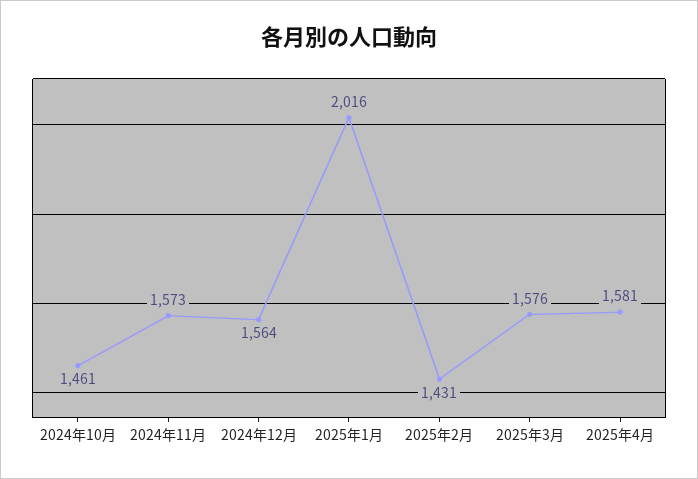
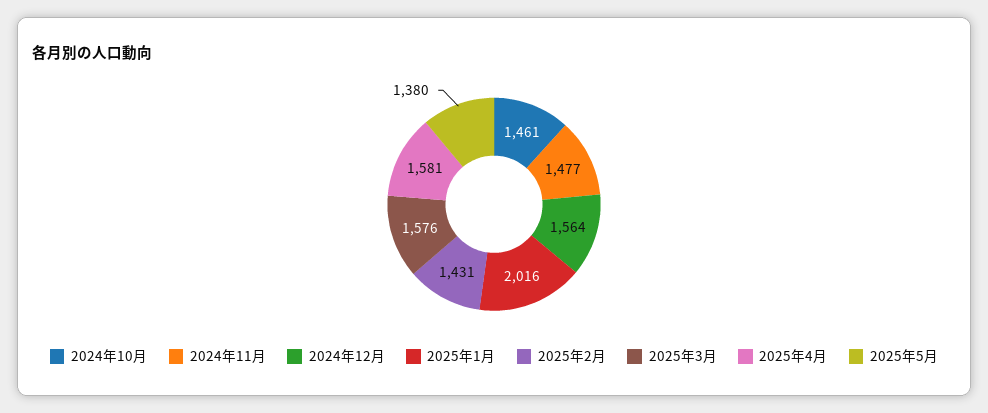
2024年11月: 1573 -> 1477
2025年5月: none -> 1380

